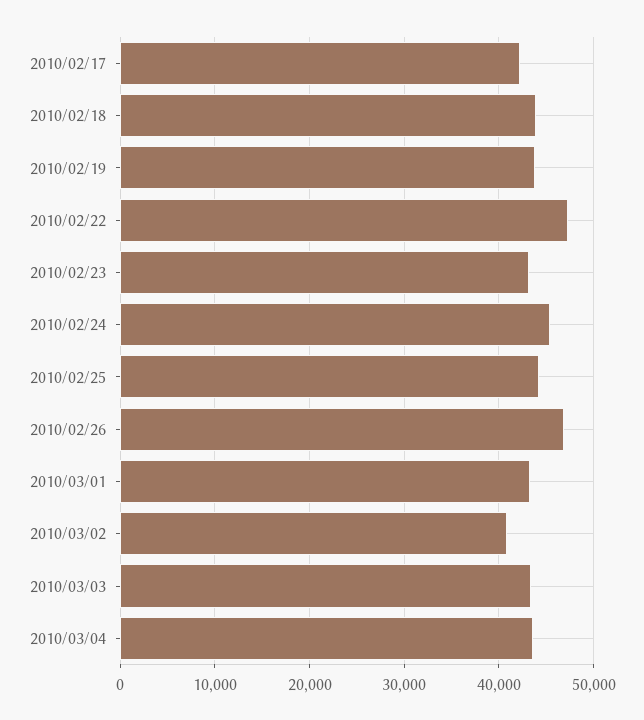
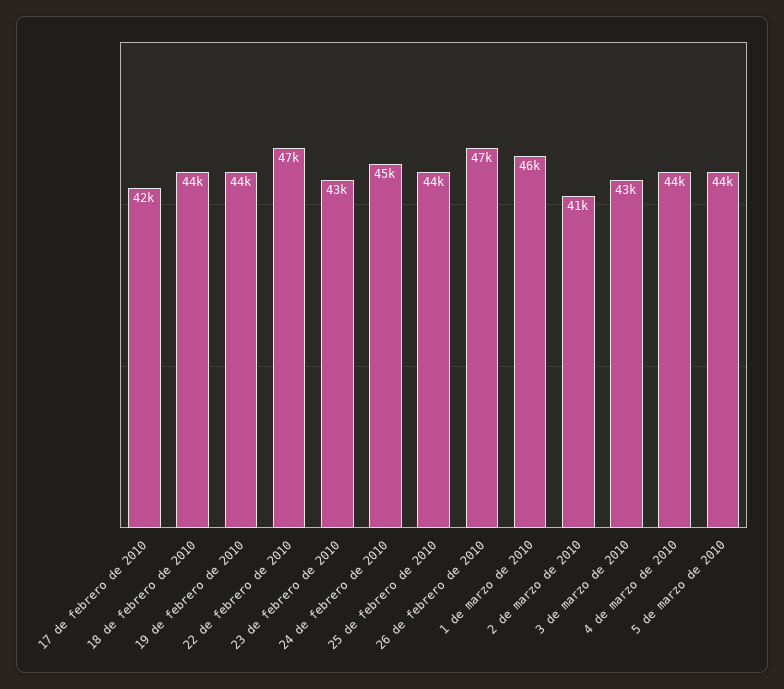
2010/03/01: 43000 -> 46000
5 de marzo de 2010: none -> 44000

